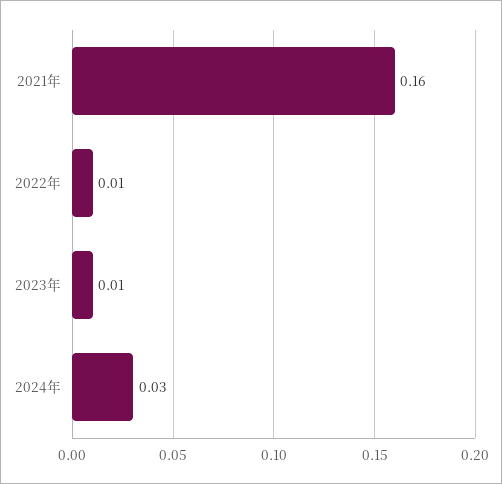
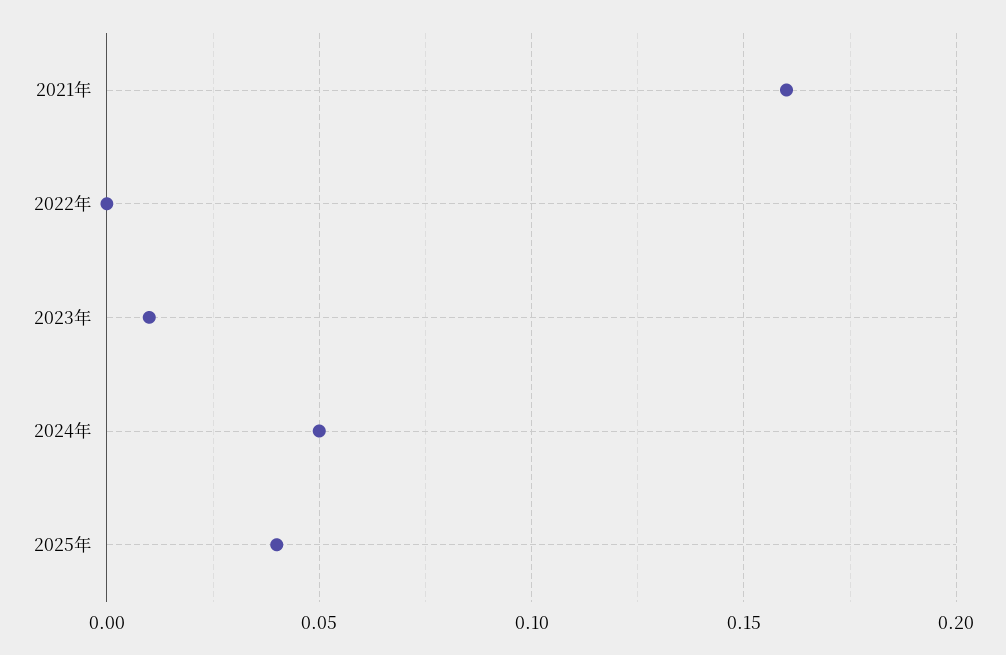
2022年: 0.01 -> 0
2024年: 0.03 -> 0.05
2025年: none -> 0.04

